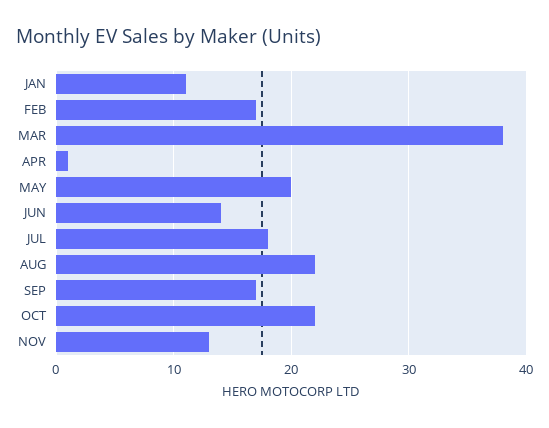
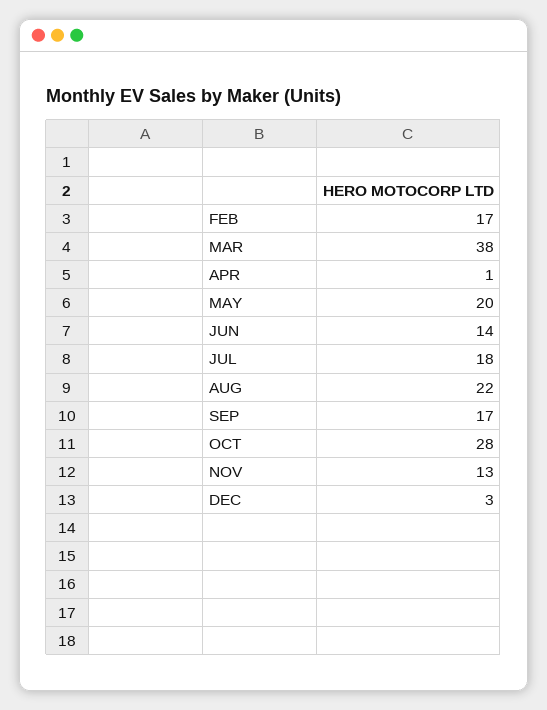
JAN: 11 -> none
OCT: 22 -> 28
DEC: none -> 3

